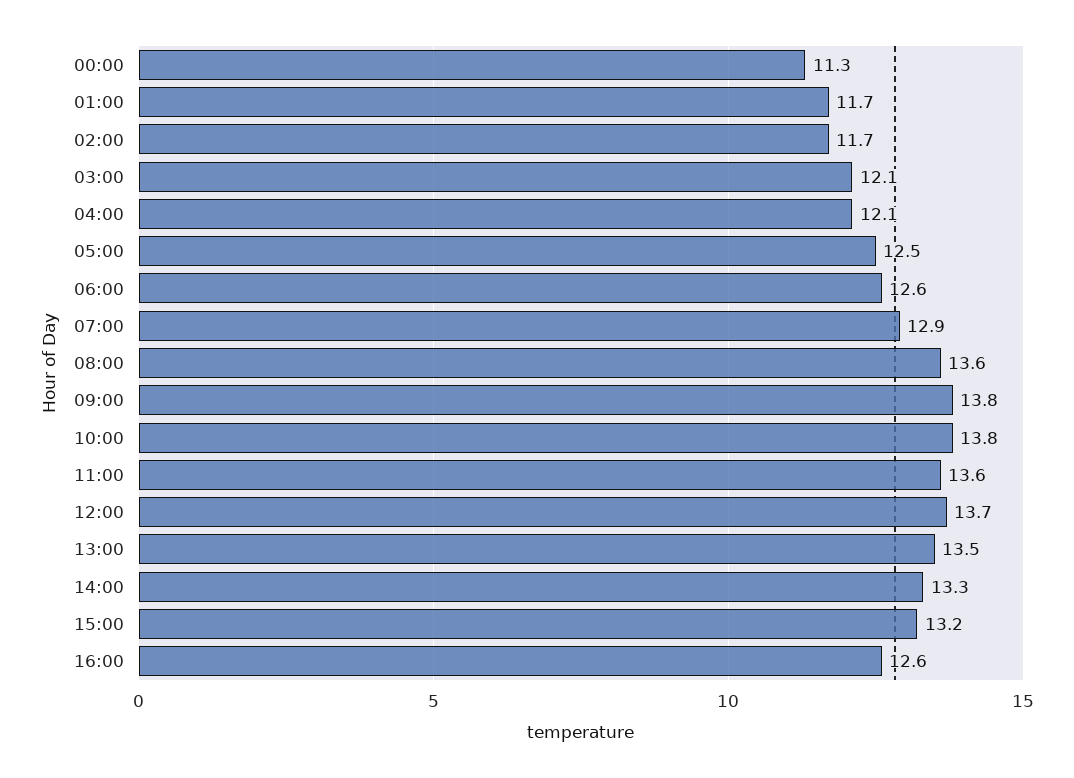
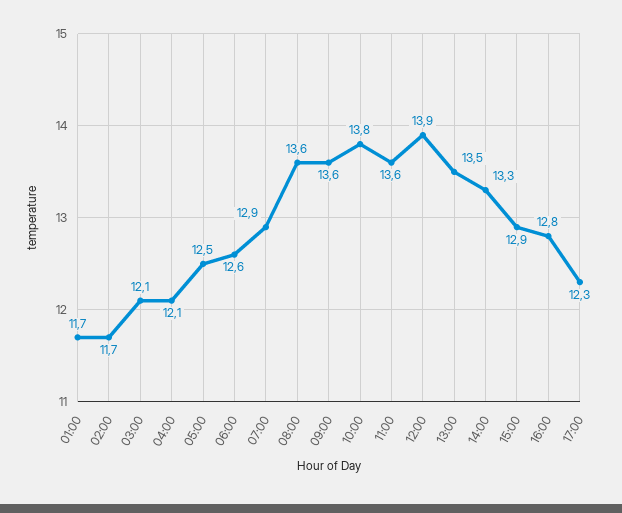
00:00: 11.3 -> none
09:00: 13.8 -> 13.6
12:00: 13.7 -> 13.9
15:00: 13.2 -> 12.9
16:00: 12.6 -> 12.8
17:00: none -> 12.3

